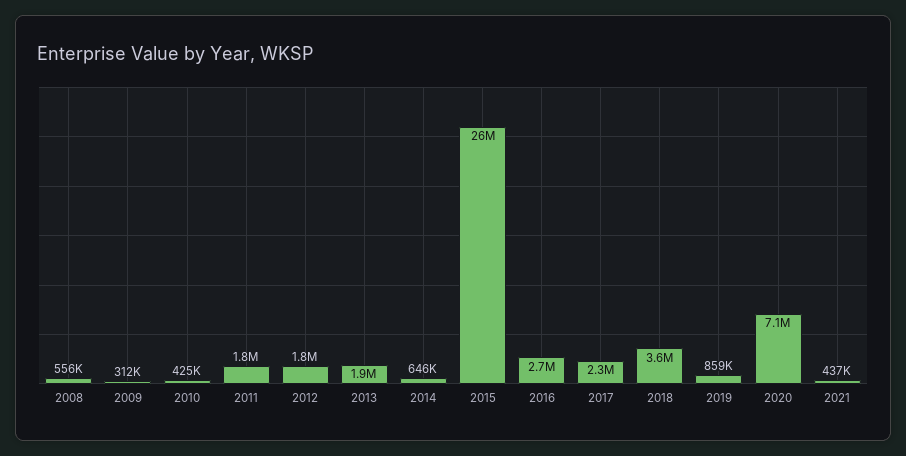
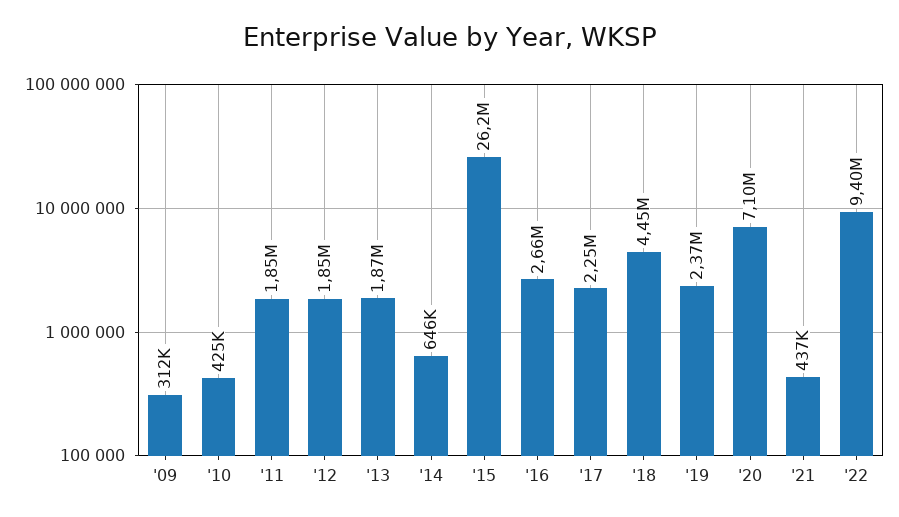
2008: 556000 -> none
2018: 3600000 -> 4450000
2019: 859000 -> 2370000
'22: none -> 9400000

